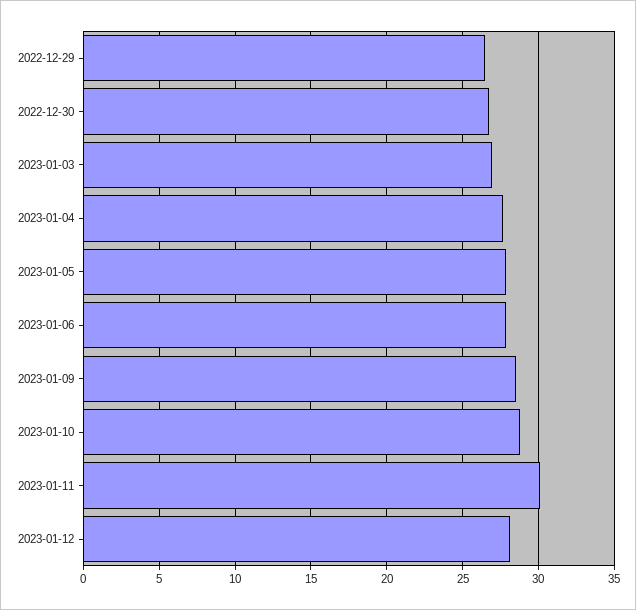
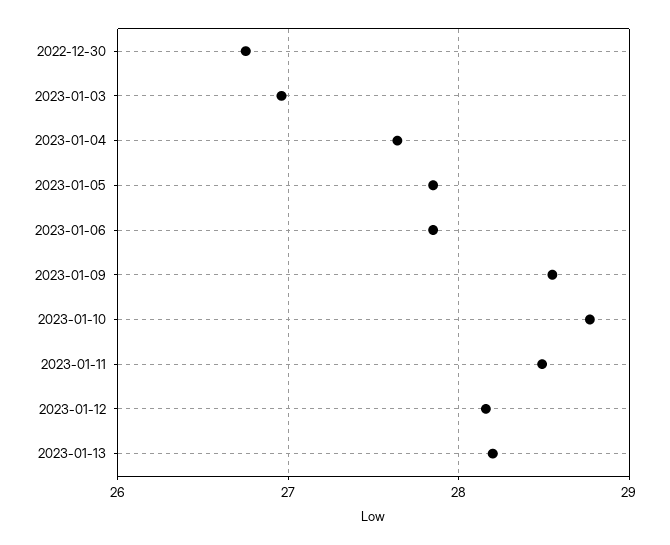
2022-12-29: 26.5 -> none
2023-01-11: 30 -> 28.5
2023-01-13: none -> 28.2

